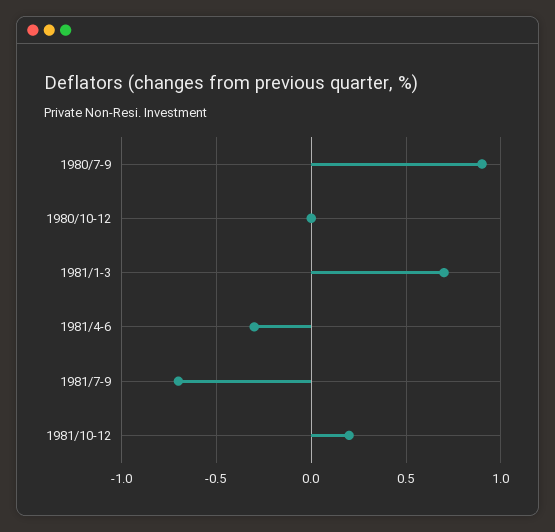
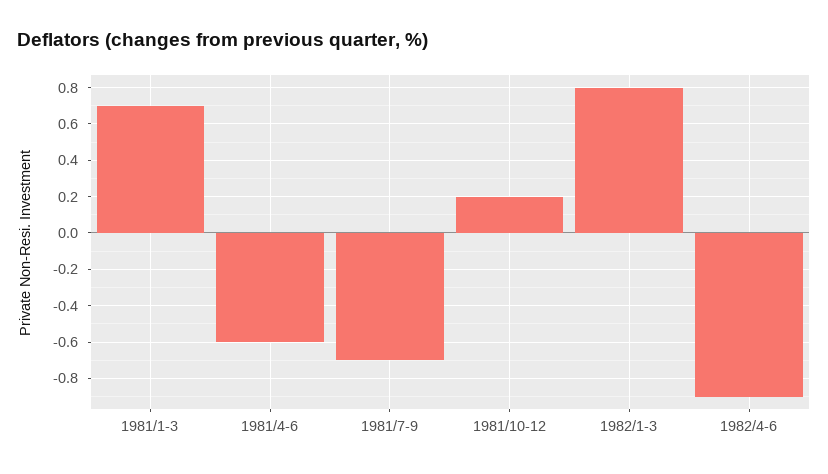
1980/7-9: 0.9 -> none
1980/10-12: 0 -> none
1981/4-6: -0.3 -> -0.6
1982/1-3: none -> 0.8
1982/4-6: none -> -0.9

